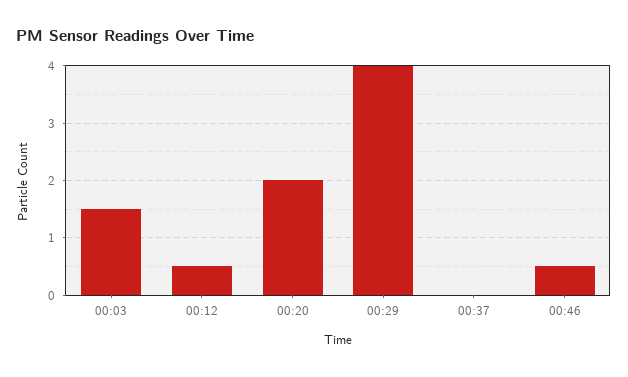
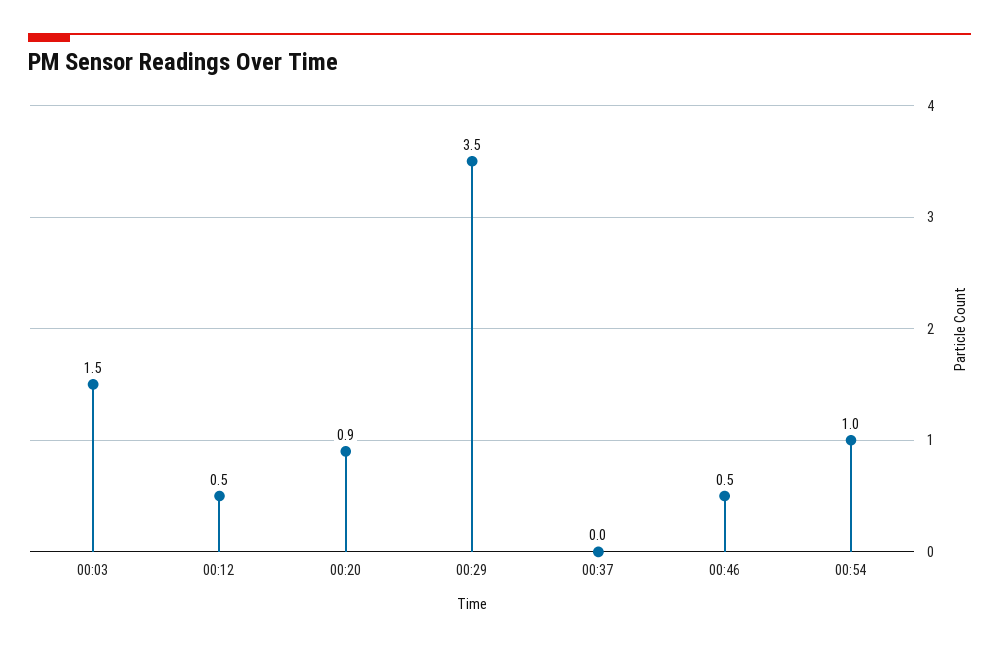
00:20: 2 -> 0.9
00:29: 4 -> 3.5
00:54: none -> 1

